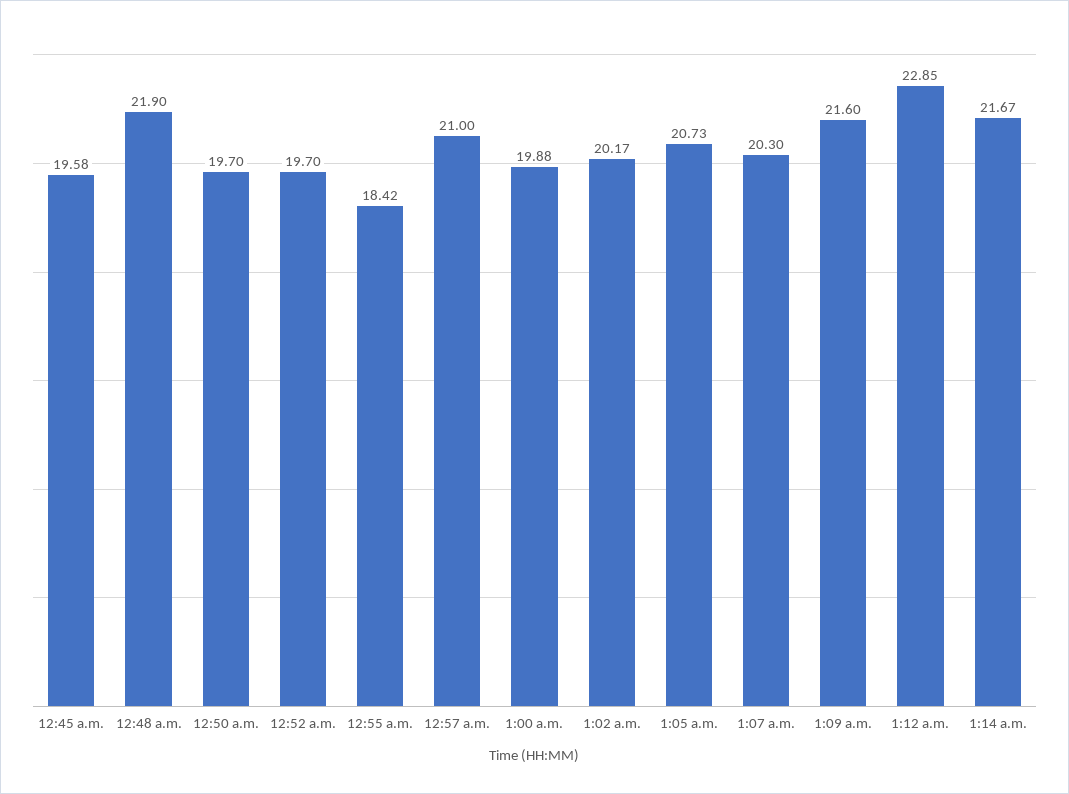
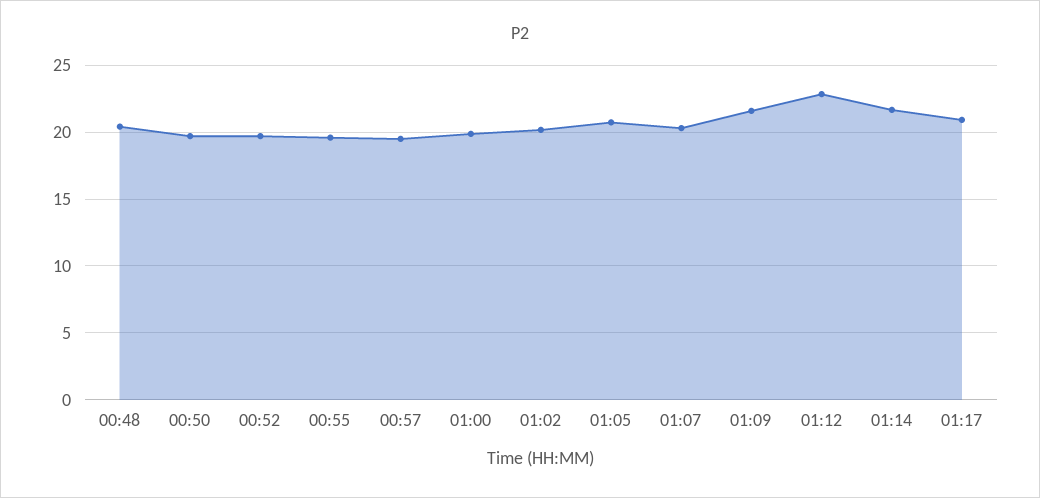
12:45 a.m.: 19.58 -> none
12:48 a.m.: 21.9 -> 20.5
12:55 a.m.: 18.42 -> 19.5
12:57 a.m.: 21 -> 19.5
01:17: none -> 21

